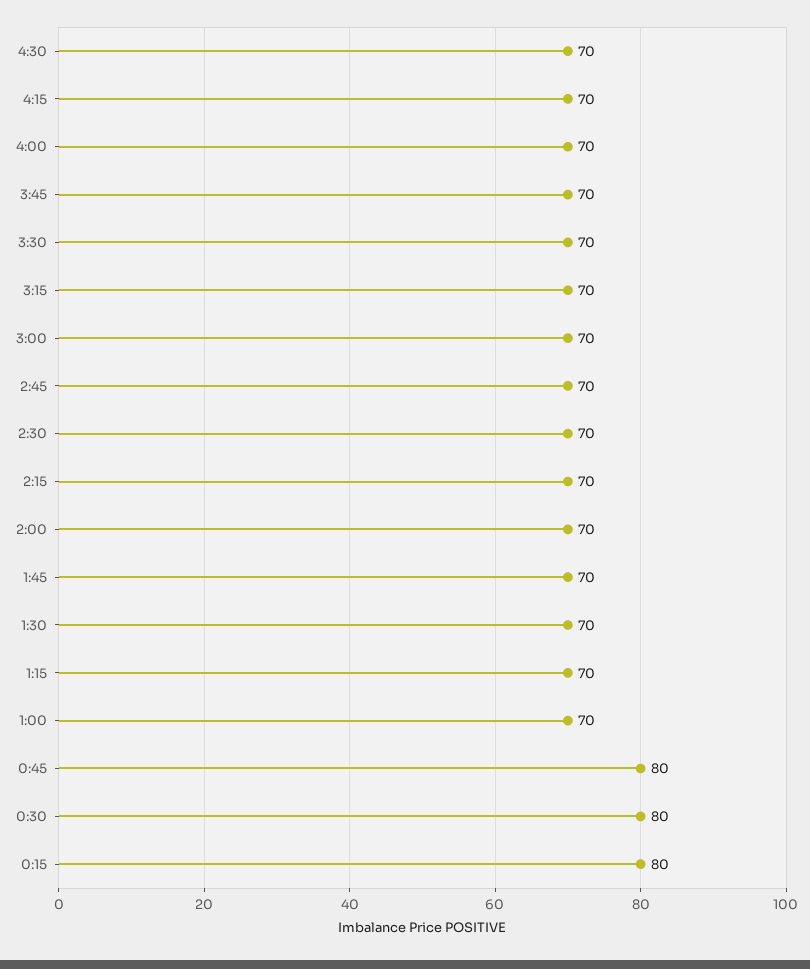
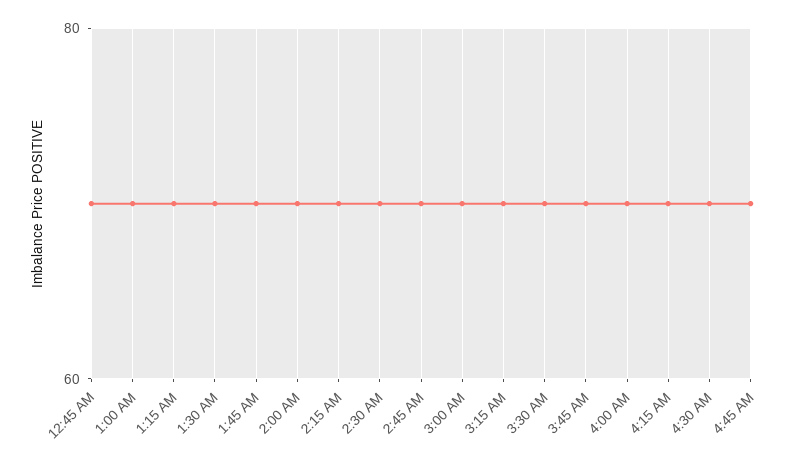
0:45: 80 -> 70
0:30: 80 -> none
0:15: 80 -> none
4:45 AM: none -> 70

